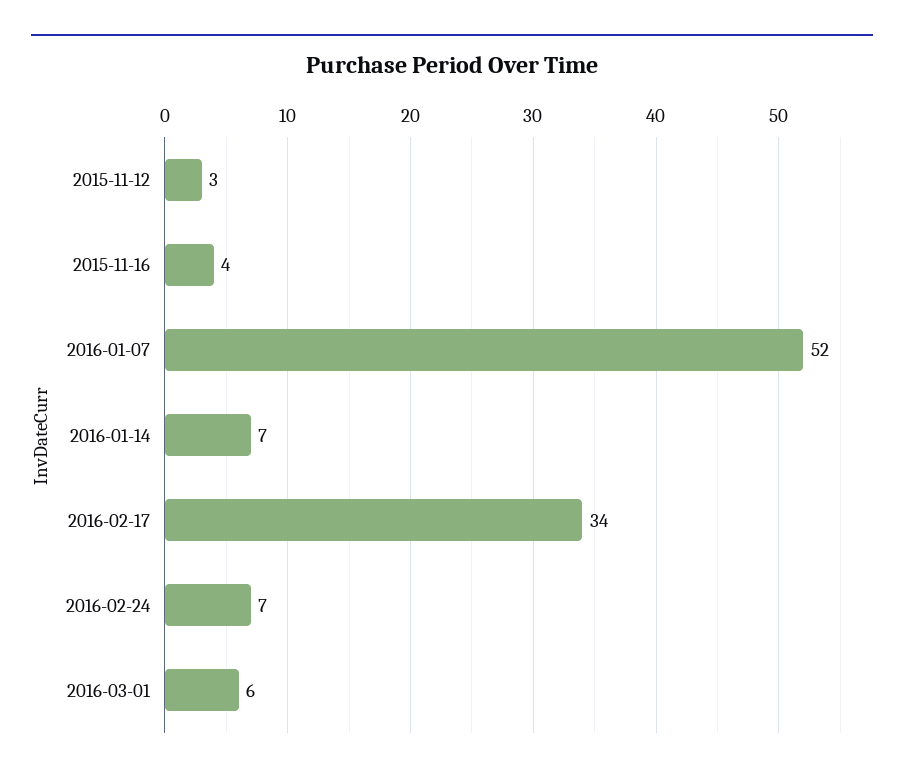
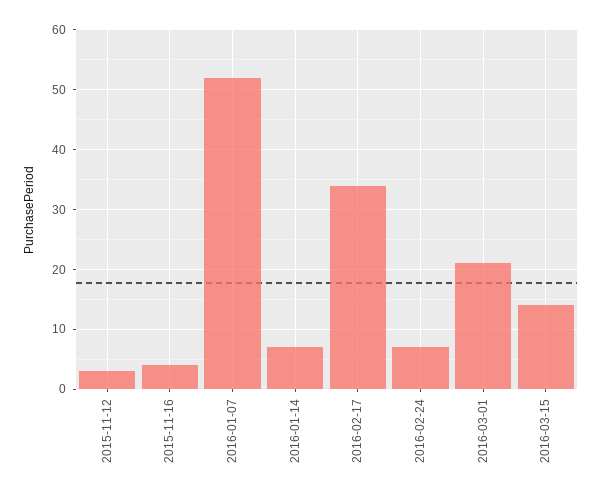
2016-03-01: 6 -> 20
2016-03-15: none -> 15

